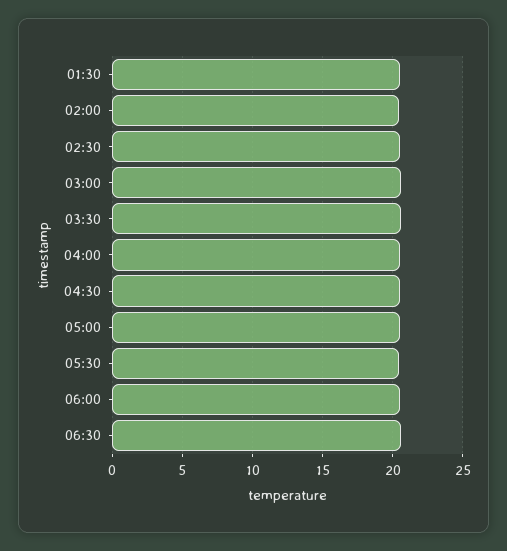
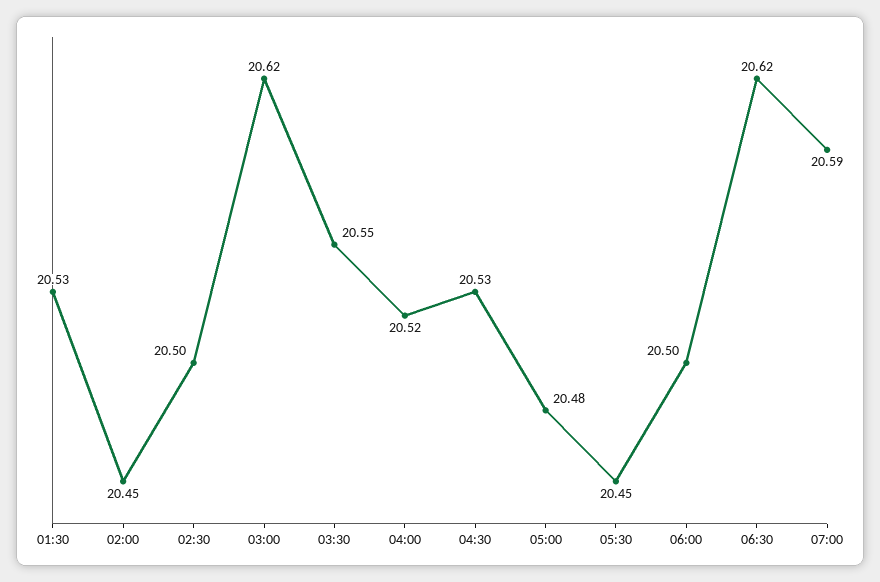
07:00: none -> 20.59

